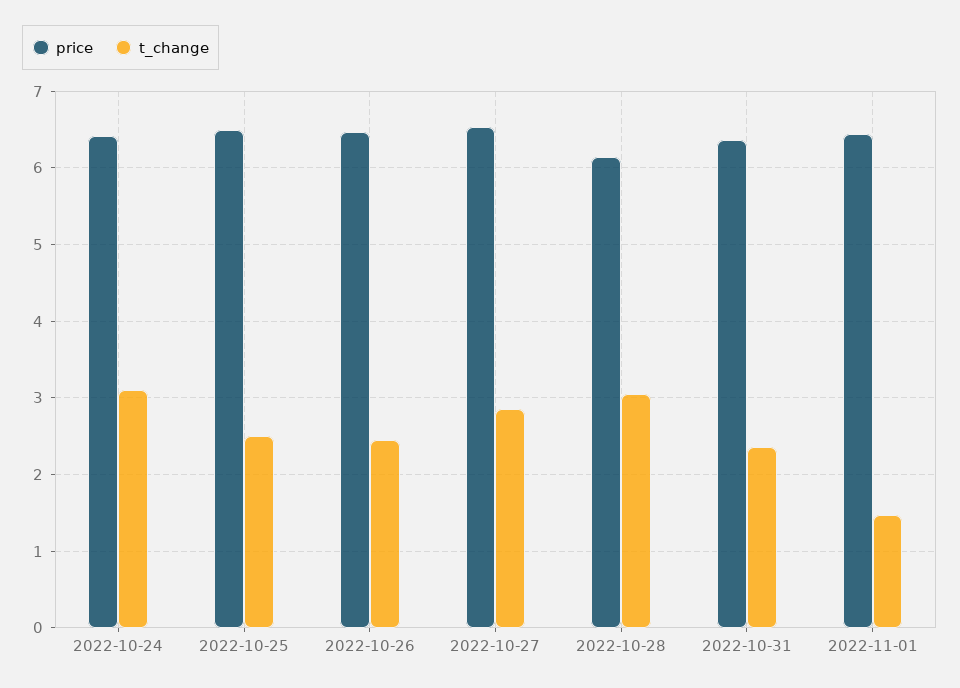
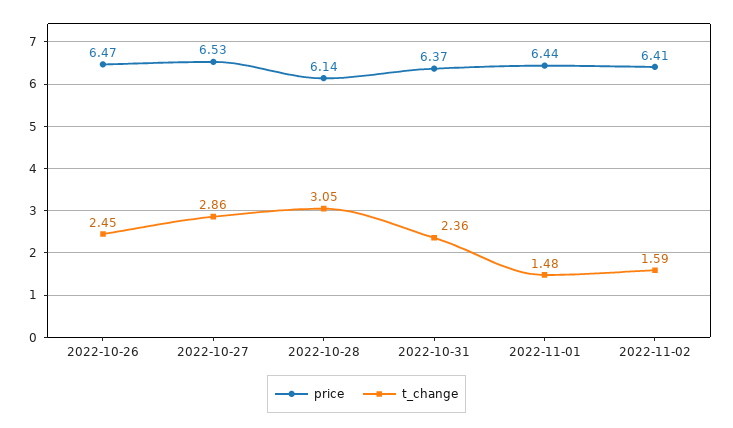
price, 2022-10-24: 6.4 -> none
t_change, 2022-10-24: 3.1 -> none
price, 2022-10-25: 6.5 -> none
t_change, 2022-10-25: 2.5 -> none
price, 2022-11-02: none -> 6.41
t_change, 2022-11-02: none -> 1.59

